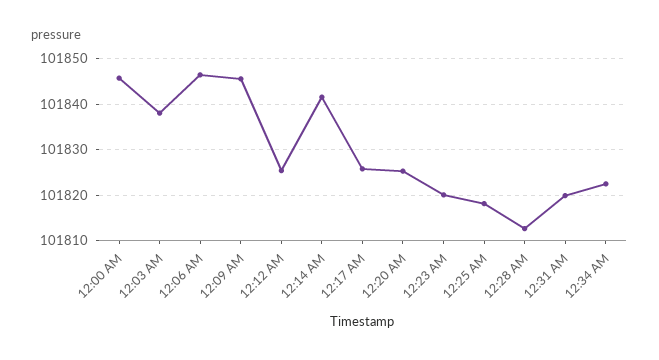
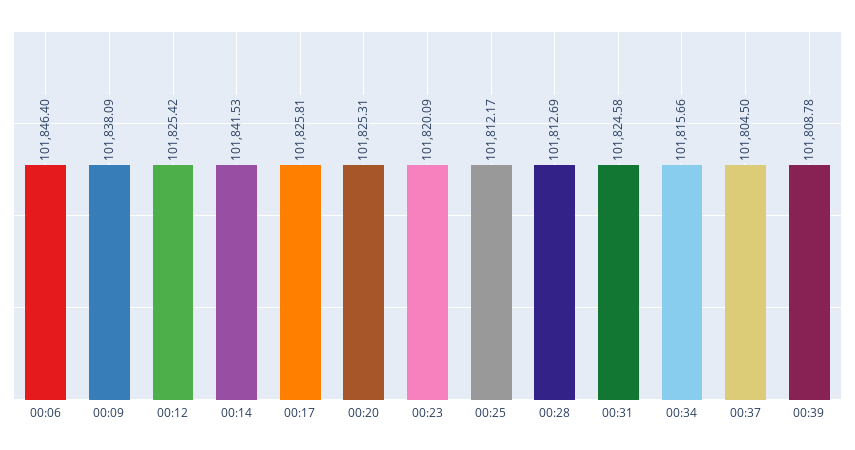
12:00 AM: 101846 -> none
12:03 AM: 101838 -> none
12:09 AM: 101846 -> 101838.09
12:25 AM: 101818 -> 101812.17
12:31 AM: 101820 -> 101824.58
12:34 AM: 101822 -> 101815.66
00:37: none -> 101804.5
00:39: none -> 101808.78

